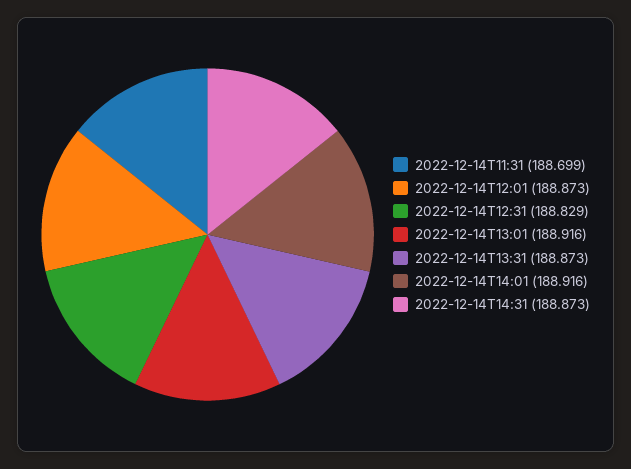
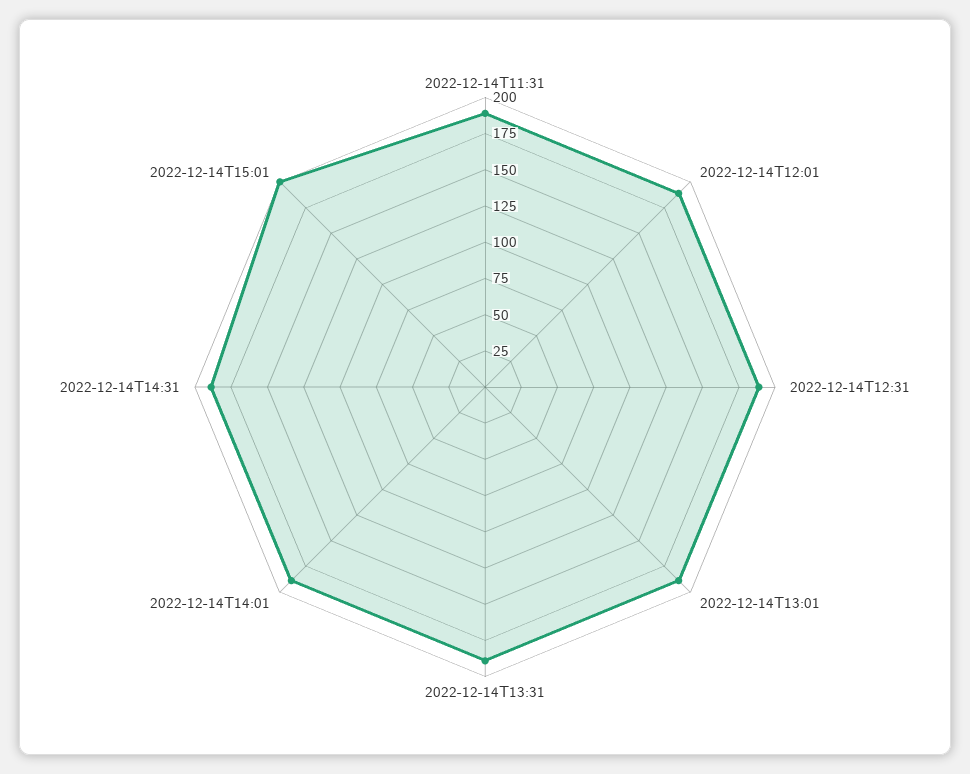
2022-12-14T15:01: none -> 200

